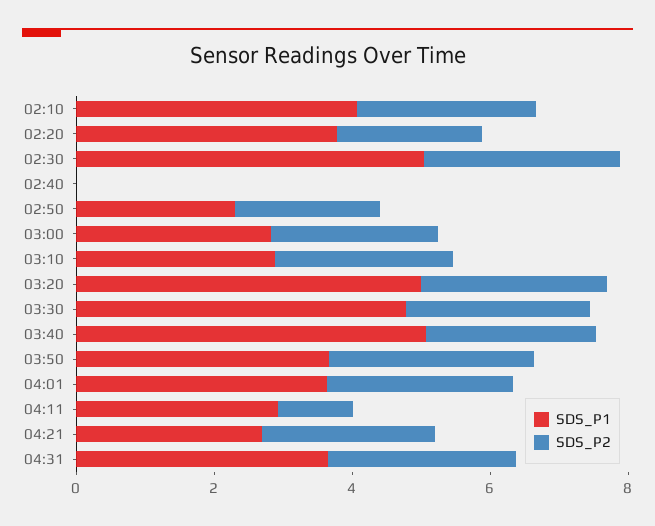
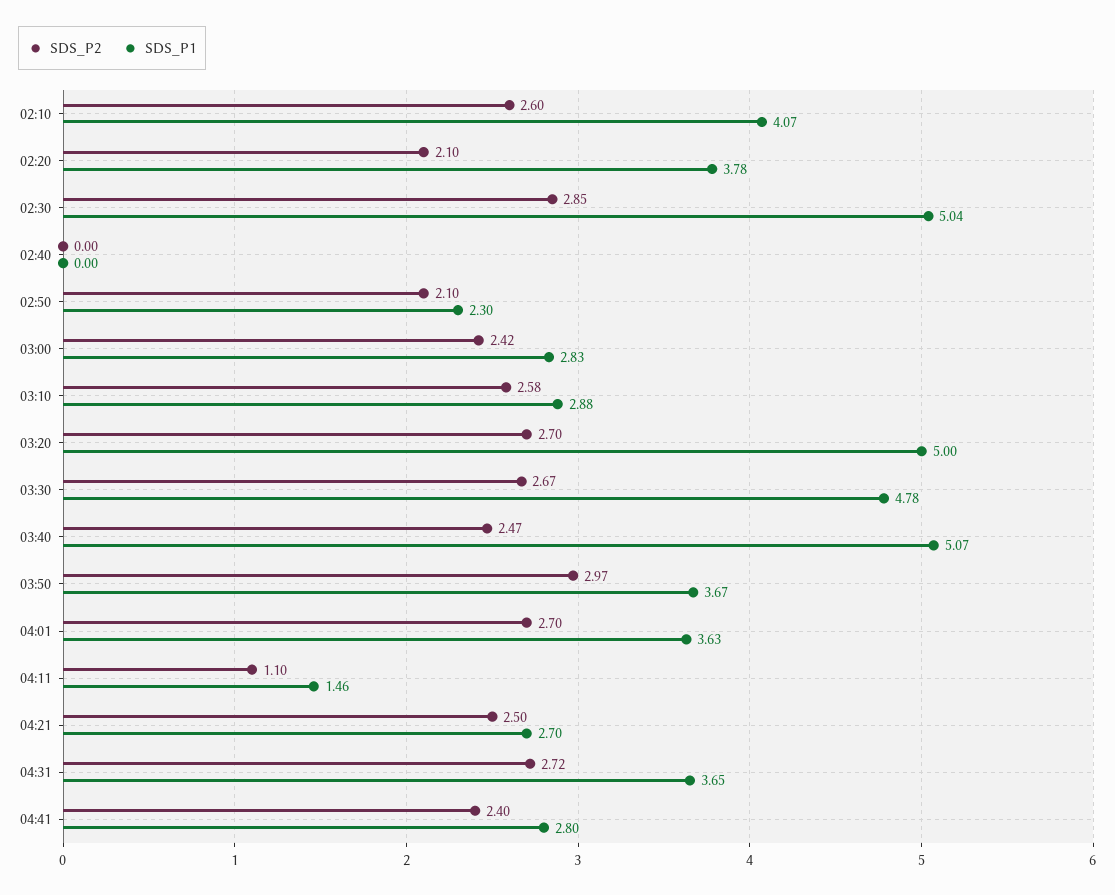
SDS_P1, 04:11: 3 -> 1.46
SDS_P2, 04:41: none -> 2.4
SDS_P1, 04:41: none -> 2.8

